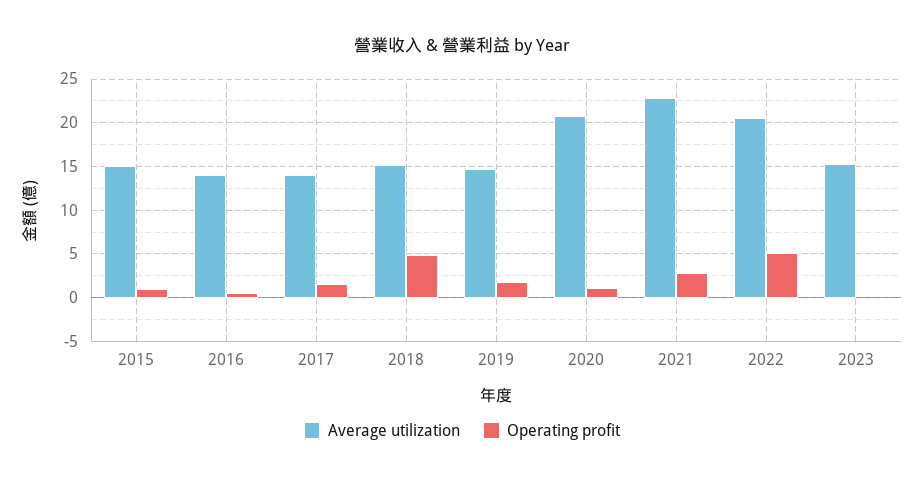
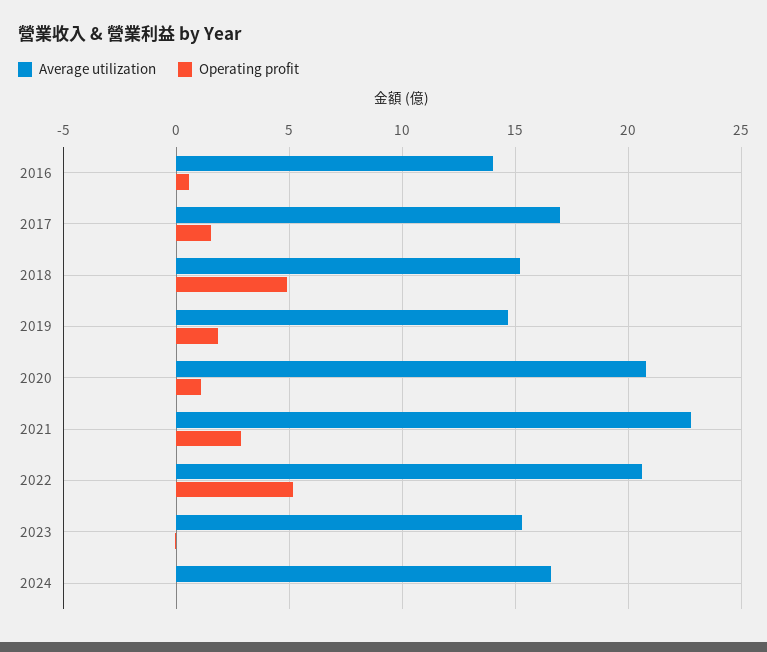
Average utilization, 2015: 15 -> none
Operating profit, 2015: 1 -> none
Average utilization, 2017: 14 -> 17
Average utilization, 2024: none -> 16.5
Operating profit, 2024: none -> 0

